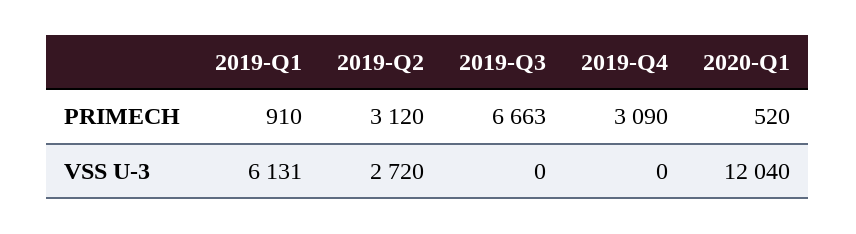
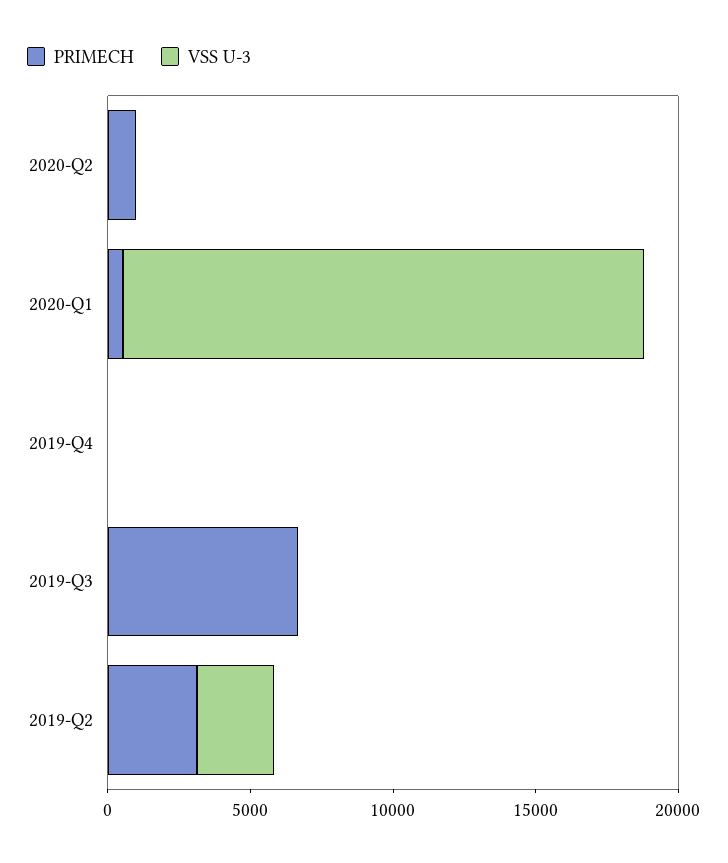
PRIMECH, 2019-Q1: 910 -> none
PRIMECH, 2019-Q4: 3090 -> 0
VSS U-3, 2019-Q1: 6131 -> none
VSS U-3, 2020-Q1: 12040 -> 18000
PRIMECH, 2020-Q2: none -> 1000
VSS U-3, 2020-Q2: none -> 0

